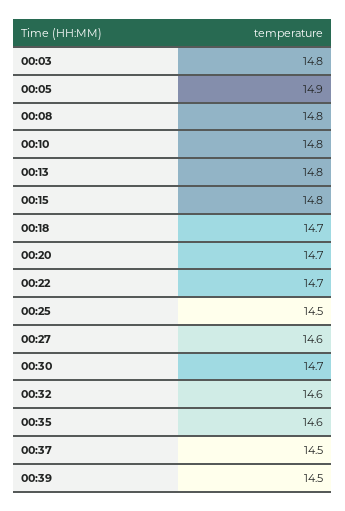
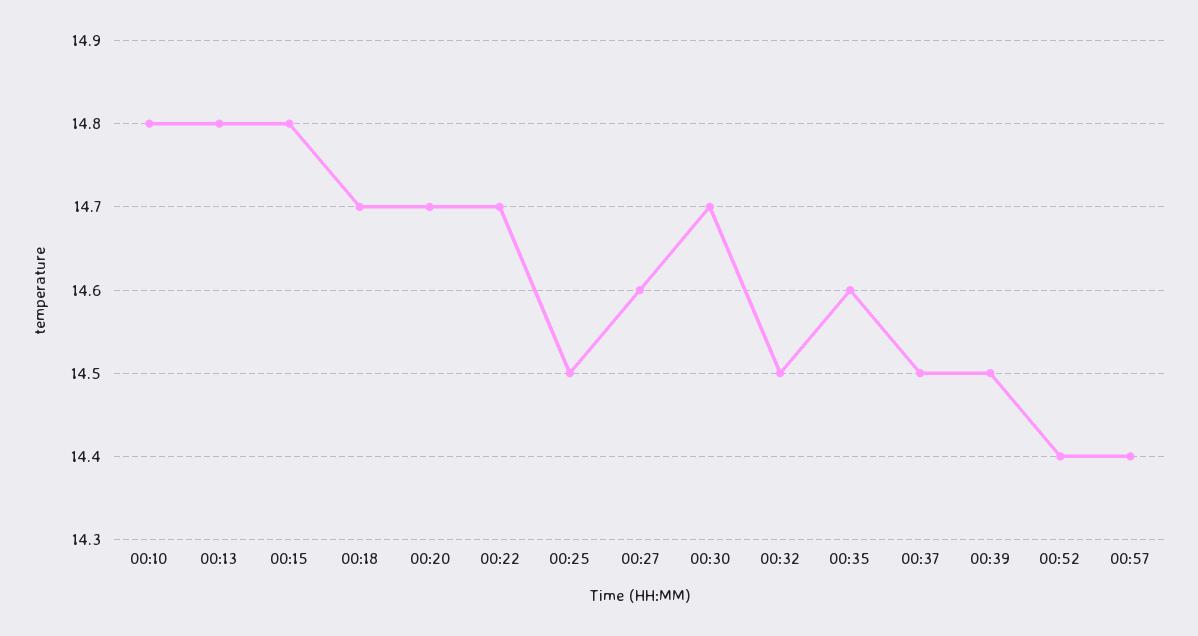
00:03: 14.8 -> none
00:05: 14.9 -> none
00:08: 14.8 -> none
00:32: 14.6 -> 14.5
00:52: none -> 14.4
00:57: none -> 14.4

